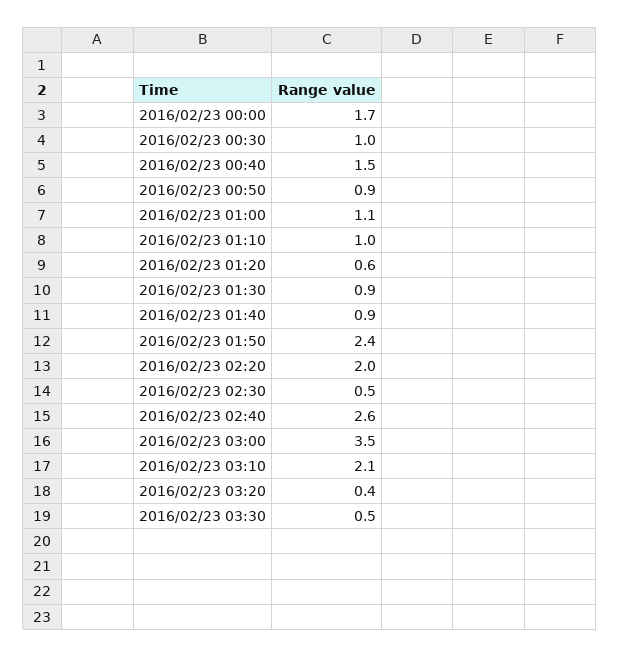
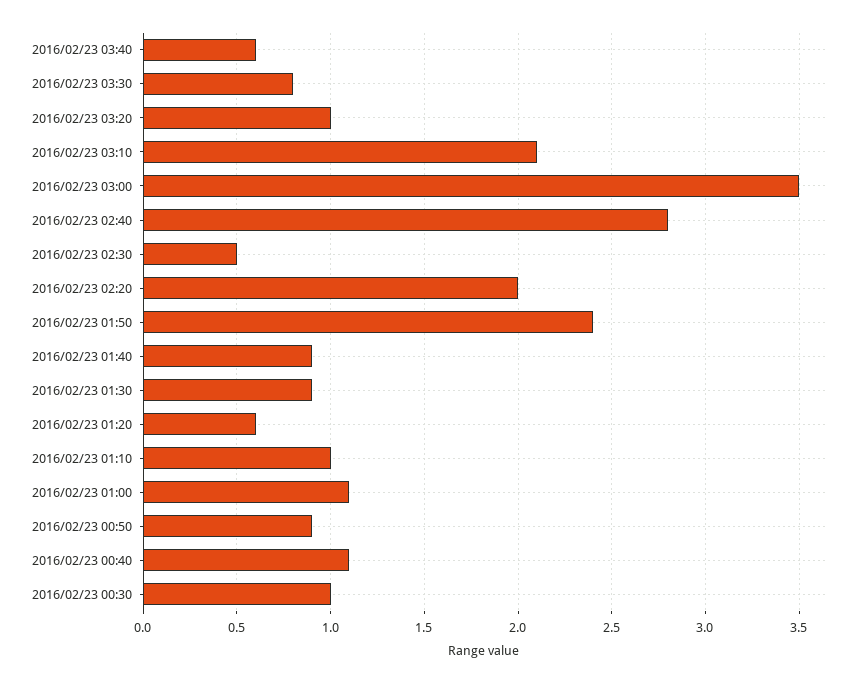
2016/02/23 00:00: 1.7 -> none
2016/02/23 00:40: 1.5 -> 1.1
2016/02/23 02:40: 2.6 -> 2.8
2016/02/23 03:20: 0.4 -> 1
2016/02/23 03:30: 0.5 -> 0.8
2016/02/23 03:40: none -> 0.6

